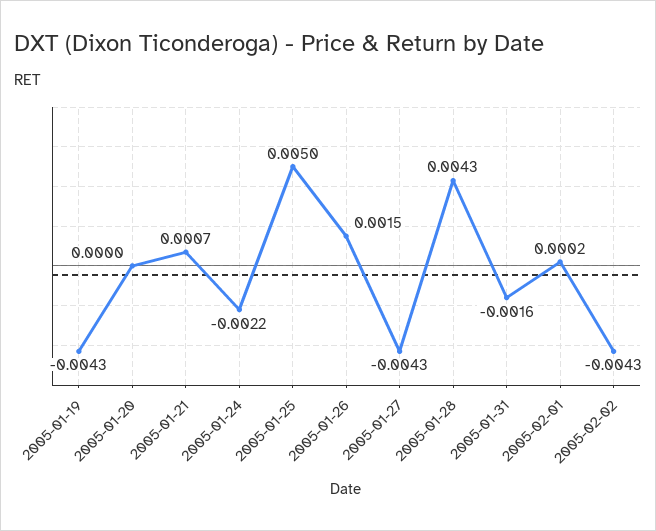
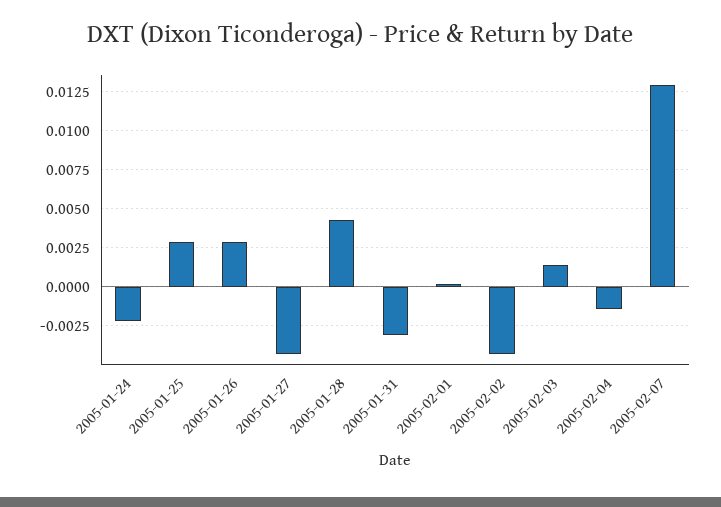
2005-01-19: -0.0043 -> none
2005-01-20: 0 -> none
2005-01-21: 0.0007 -> none
2005-01-25: 0.005 -> 0.003
2005-01-26: 0.0015 -> 0.003
2005-01-31: -0.0016 -> -0.003
2005-02-03: none -> 0.0015
2005-02-04: none -> -0.0015
2005-02-07: none -> 0.013

